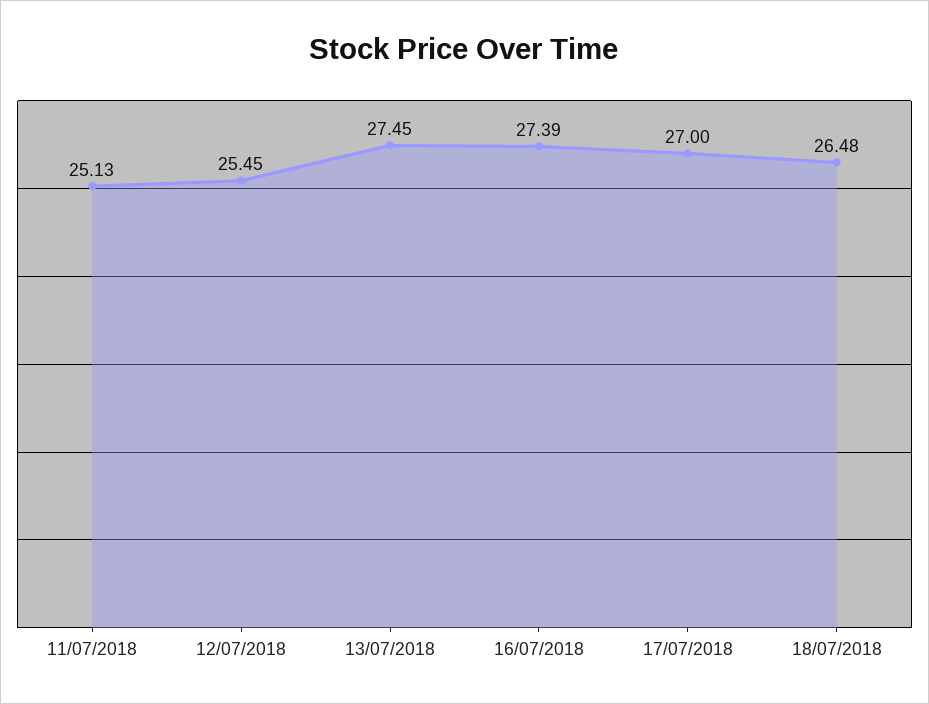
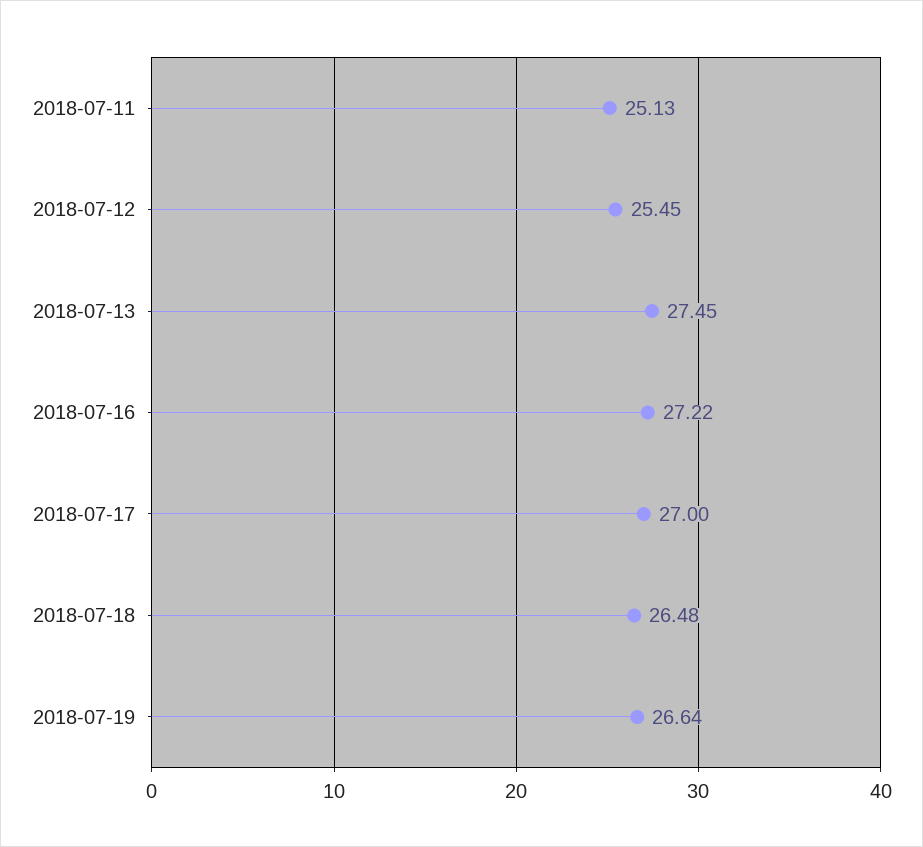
16/07/2018: 27.39 -> 27.22
2018-07-19: none -> 26.64

